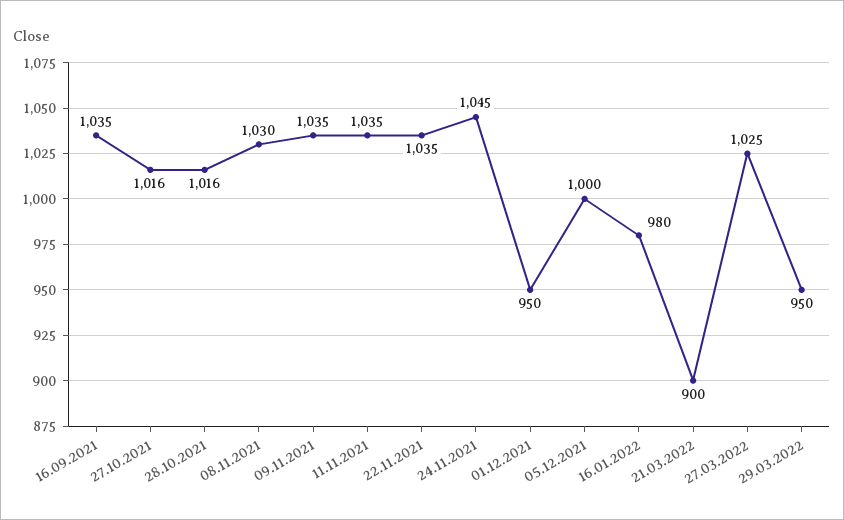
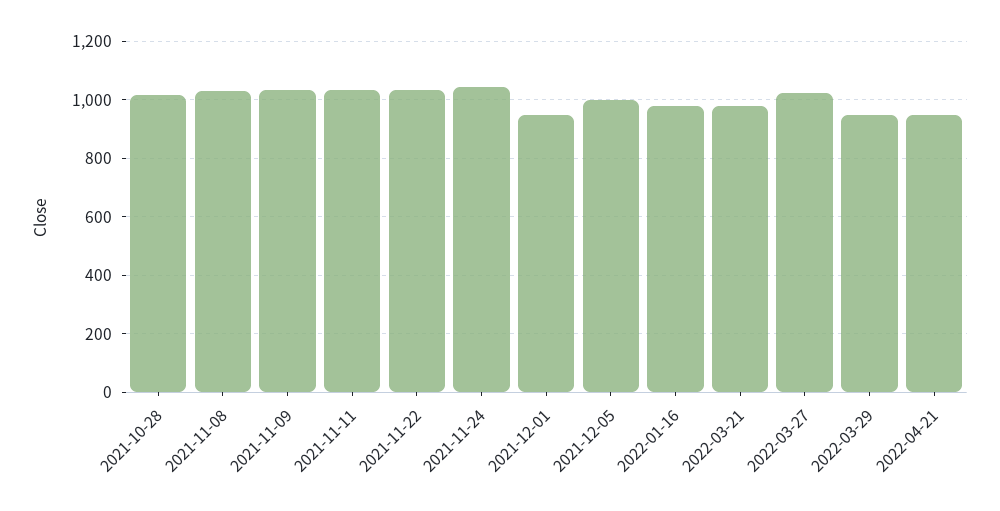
16.09.2021: 1035 -> none
27.10.2021: 1016 -> none
21.03.2022: 900 -> 975
2022-04-21: none -> 950

